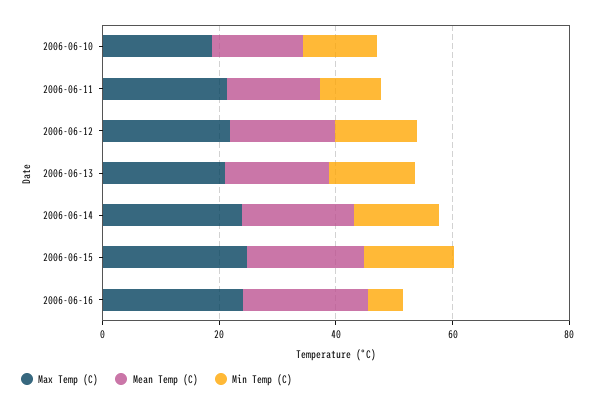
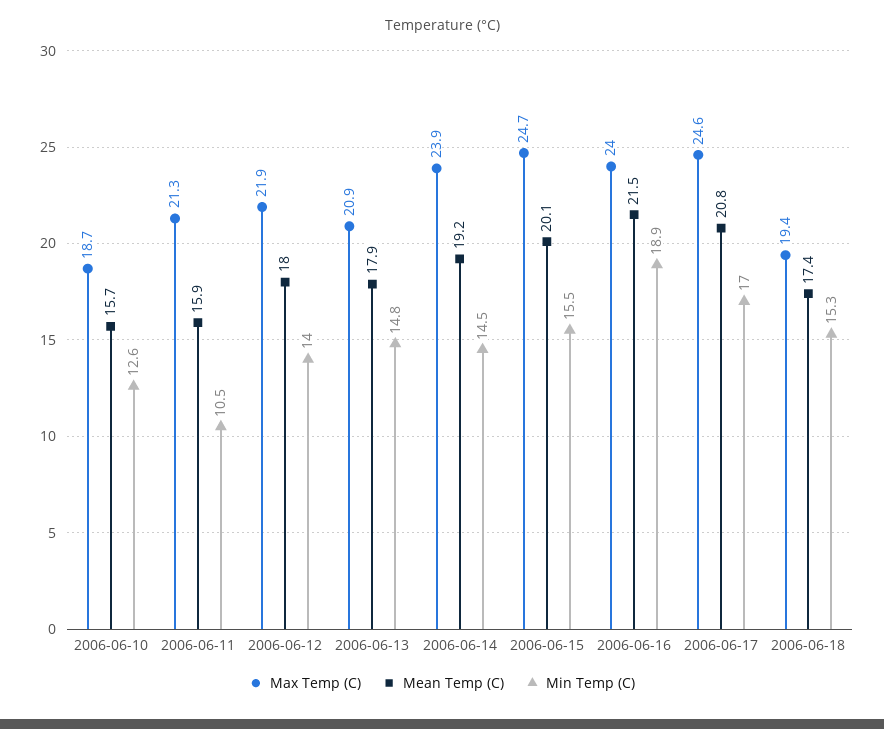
Min Temp (C), 2006-06-16: 5 -> 18.9
Max Temp (C), 2006-06-17: none -> 24.6
Mean Temp (C), 2006-06-17: none -> 20.8
Min Temp (C), 2006-06-17: none -> 17
Max Temp (C), 2006-06-18: none -> 19.4
Mean Temp (C), 2006-06-18: none -> 17.4
Min Temp (C), 2006-06-18: none -> 15.3

